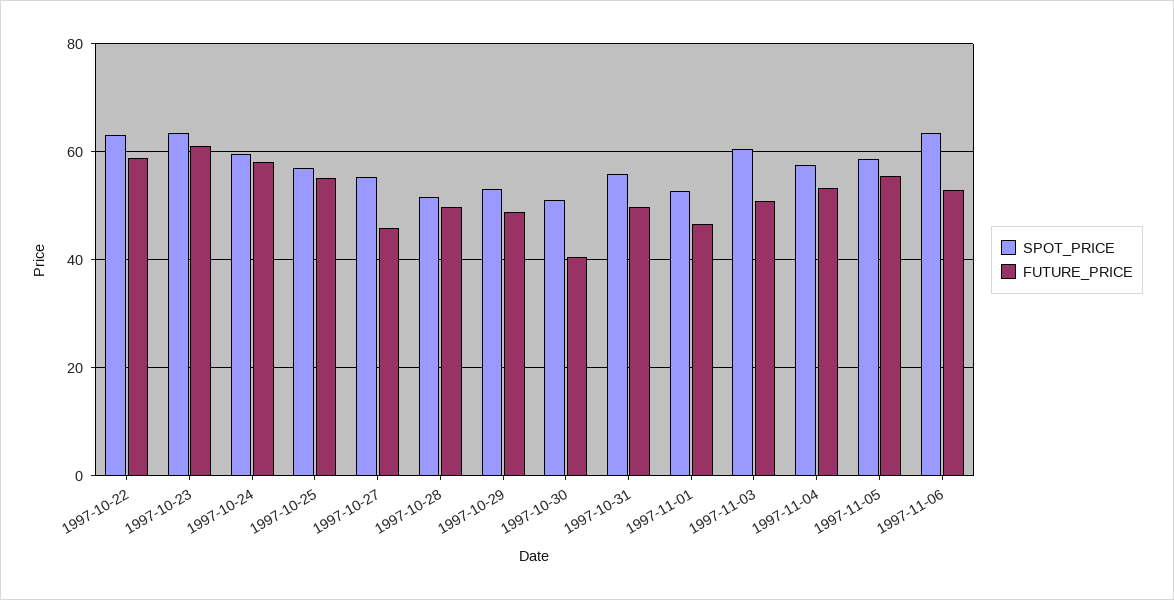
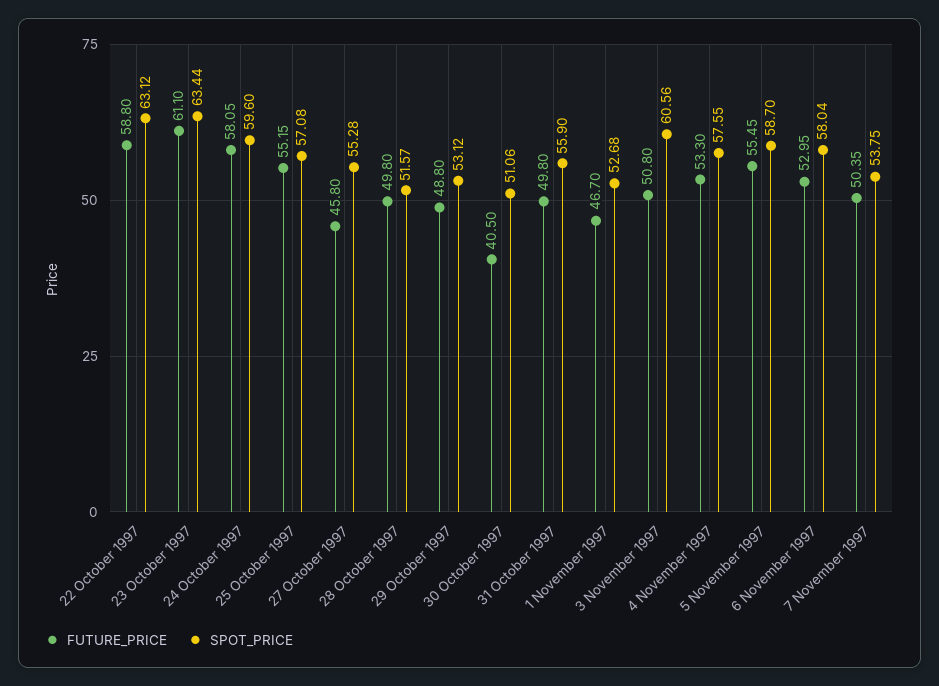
SPOT_PRICE, 1997-11-06: 64 -> 58.04
FUTURE_PRICE, 7 November 1997: none -> 50.35
SPOT_PRICE, 7 November 1997: none -> 53.75

